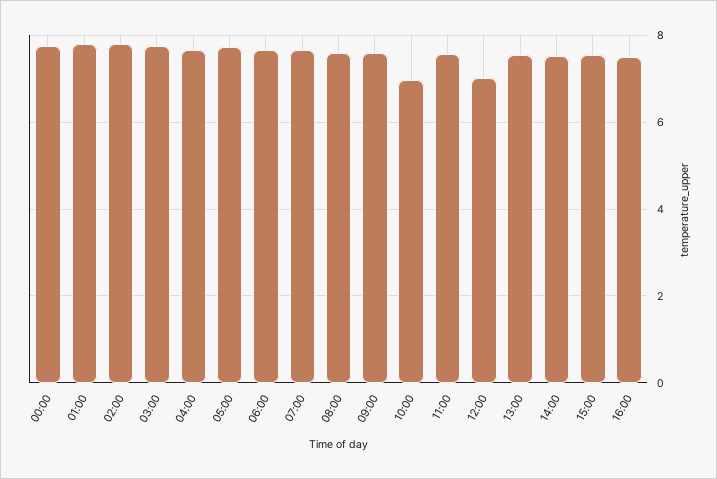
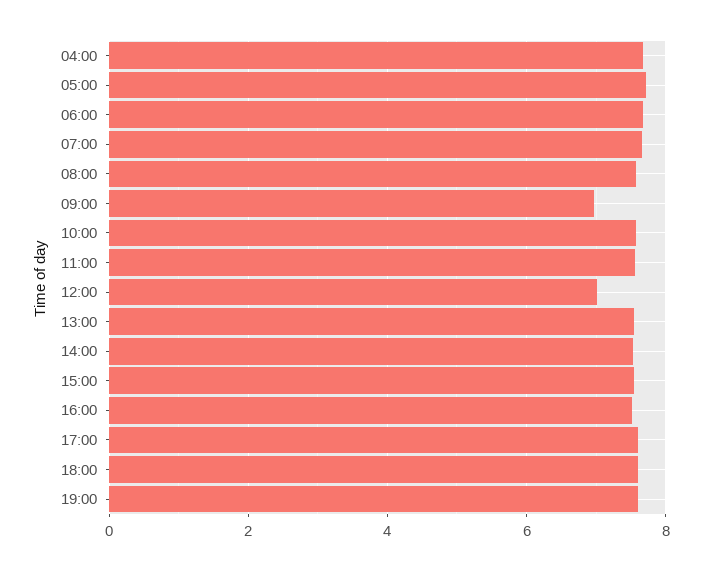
00:00: 7.8 -> none
01:00: 7.8 -> none
02:00: 7.8 -> none
03:00: 7.8 -> none
09:00: 7.6 -> 7
10:00: 7 -> 7.6
17:00: none -> 7.6
18:00: none -> 7.6
19:00: none -> 7.6

